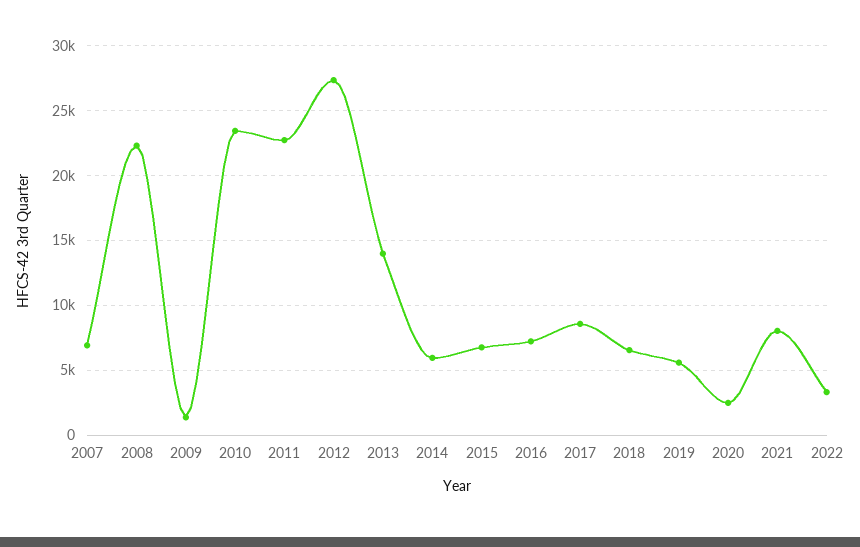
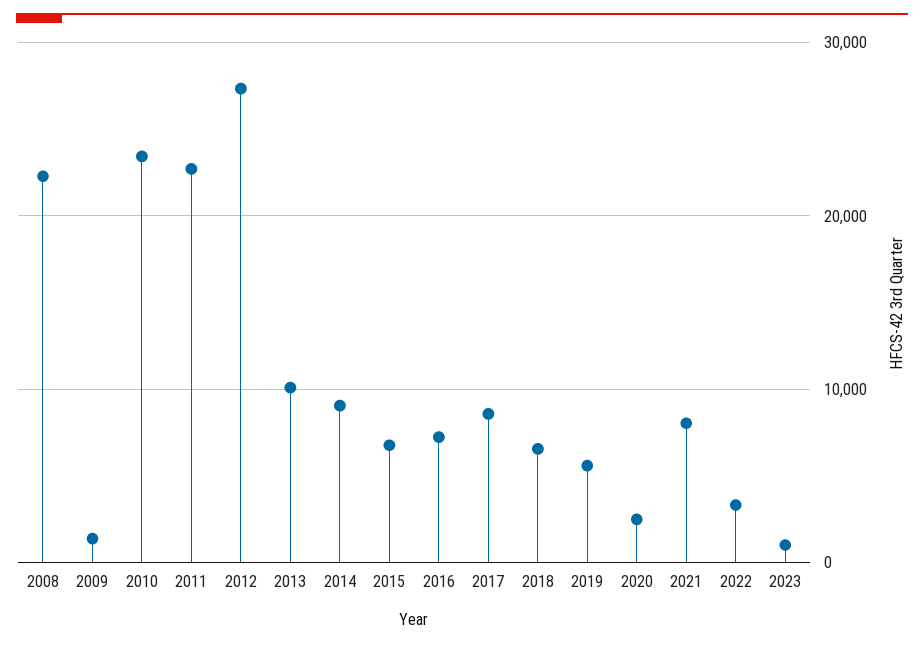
2007: 7000 -> none
2013: 14000 -> 10000
2014: 6000 -> 9000
2023: none -> 1000

